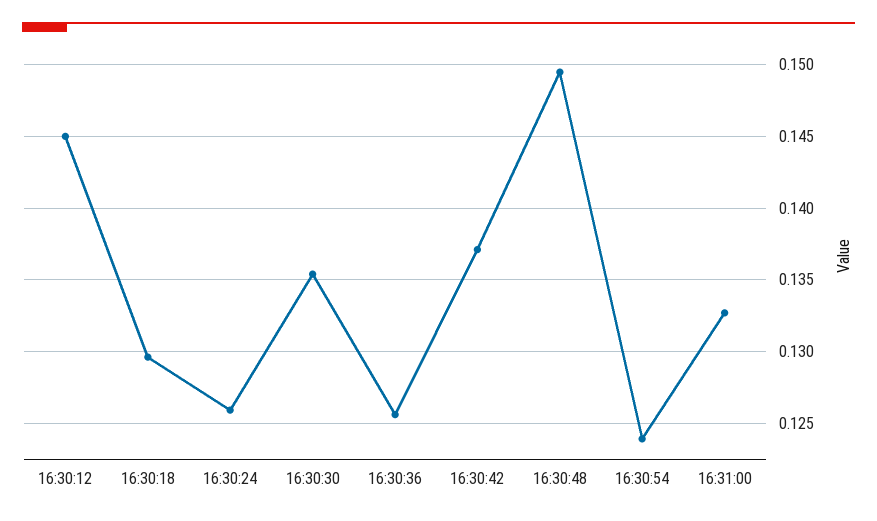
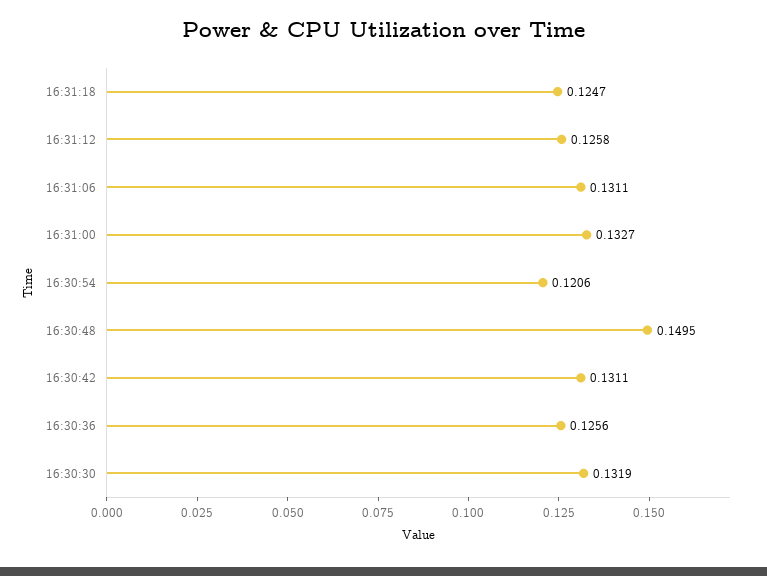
16:30:12: 0.145 -> none
16:30:18: 0.1295 -> none
16:30:24: 0.126 -> none
16:30:30: 0.1355 -> 0.1319
16:30:42: 0.137 -> 0.1311
16:30:54: 0.124 -> 0.1206
16:31:18: none -> 0.1247
16:31:12: none -> 0.1258
16:31:06: none -> 0.1311

